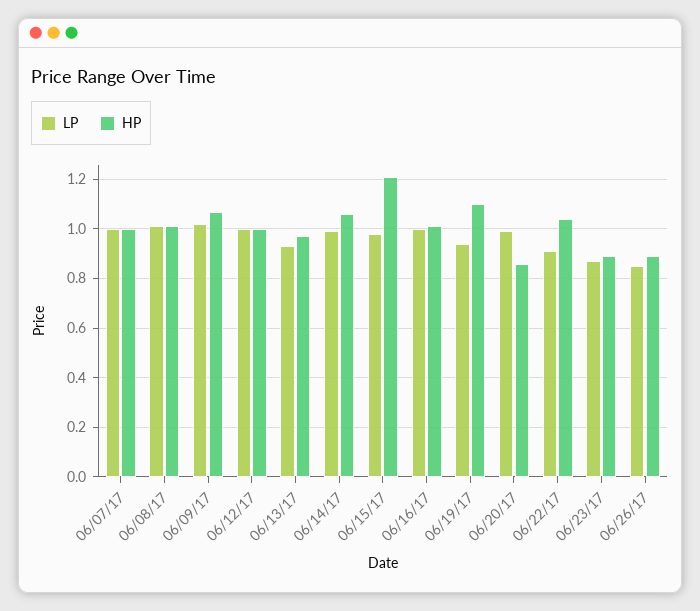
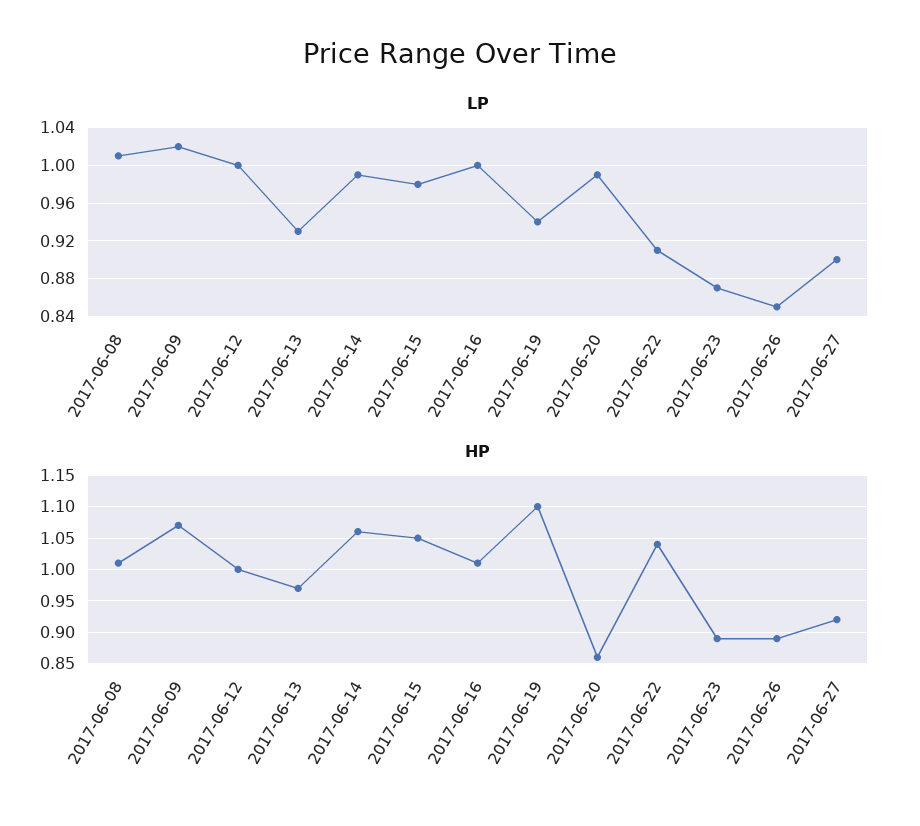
LP, 06/07/17: 1 -> none
HP, 06/07/17: 1 -> none
HP, 06/15/17: 1.2 -> 1.05
LP, 2017-06-27: none -> 0.9
HP, 2017-06-27: none -> 0.92

